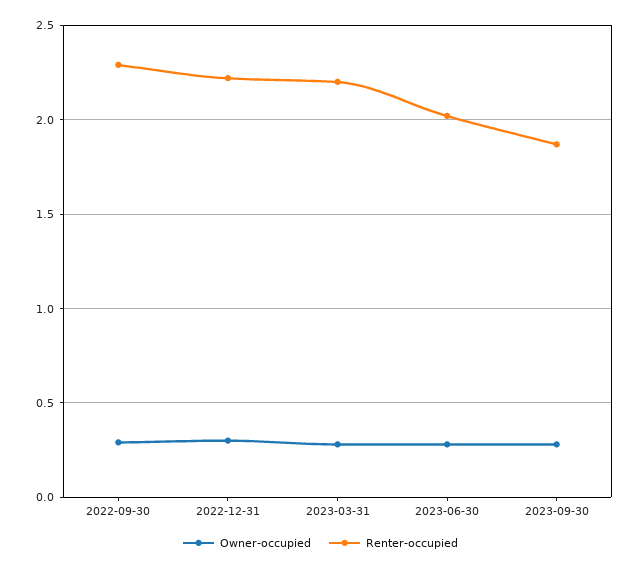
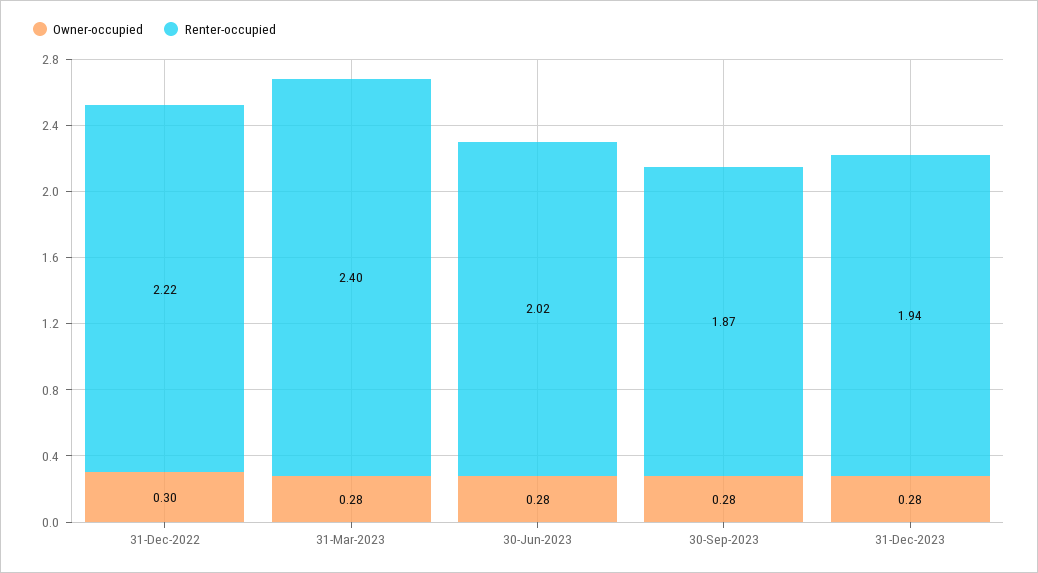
Owner-occupied, 2022-09-30: 0.3 -> none
Renter-occupied, 2022-09-30: 2.3 -> none
Renter-occupied, 2023-03-31: 2.2 -> 2.4
Owner-occupied, 31-Dec-2023: none -> 0.28
Renter-occupied, 31-Dec-2023: none -> 1.94

